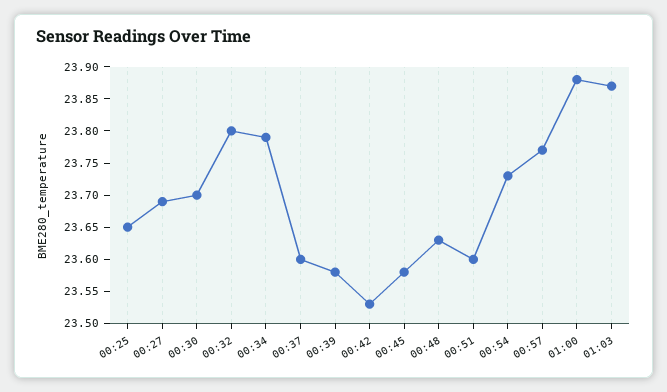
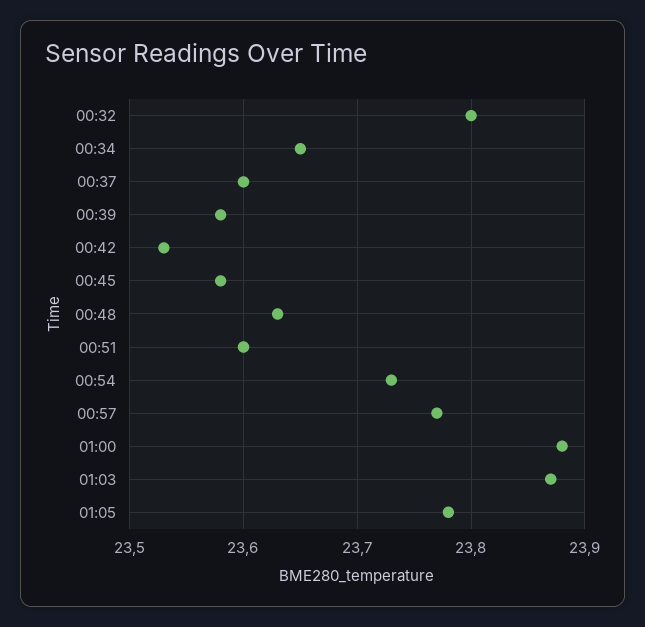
00:25: 23.65 -> none
00:27: 23.7 -> none
00:30: 23.7 -> none
00:34: 23.8 -> 23.65
01:05: none -> 23.78

